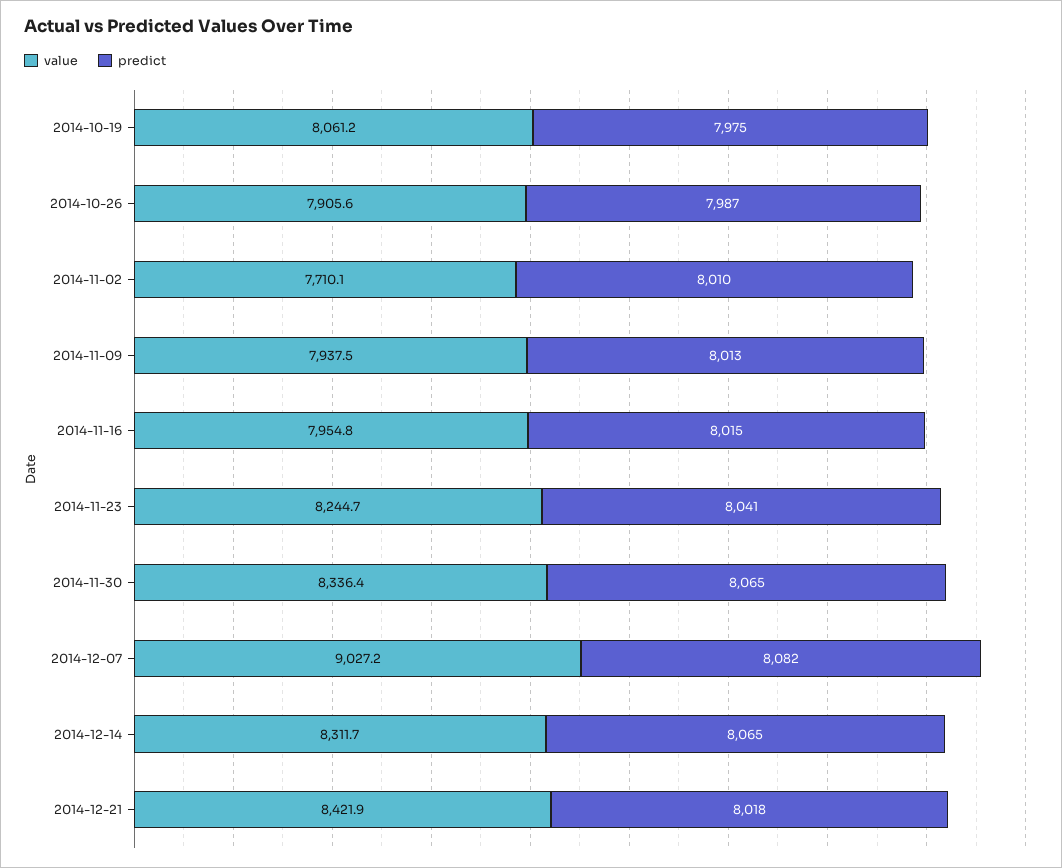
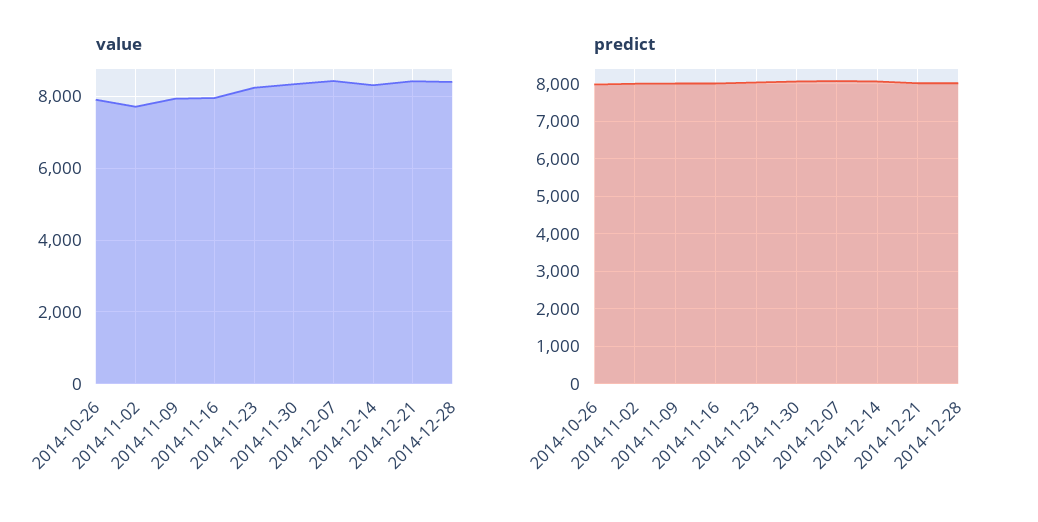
value, 2014-10-19: 8061.2 -> none
predict, 2014-10-19: 7975 -> none
value, 2014-12-07: 9027.2 -> 8400
value, 2014-12-28: none -> 8400
predict, 2014-12-28: none -> 8000

